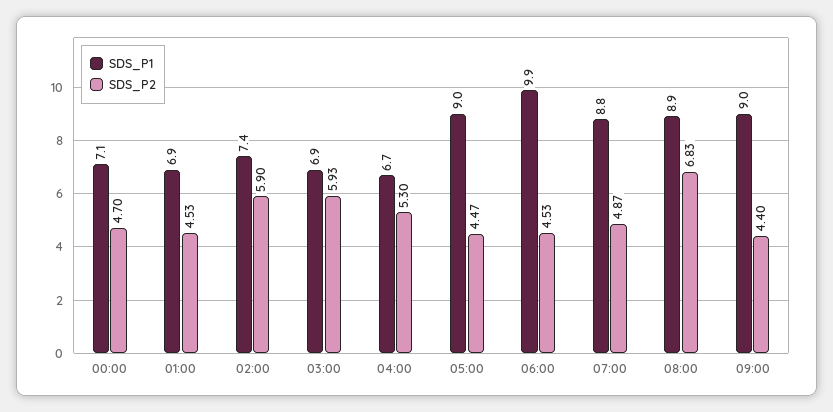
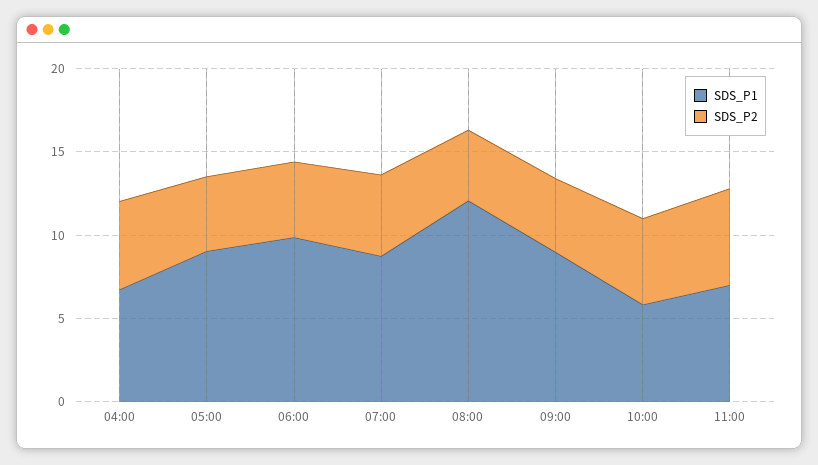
SDS_P1, 00:00: 7.1 -> none
SDS_P2, 00:00: 4.7 -> none
SDS_P1, 01:00: 6.9 -> none
SDS_P2, 01:00: 4.53 -> none
SDS_P1, 02:00: 7.4 -> none
SDS_P2, 02:00: 5.9 -> none
SDS_P1, 03:00: 6.9 -> none
SDS_P2, 03:00: 5.93 -> none
SDS_P1, 08:00: 8.9 -> 12
SDS_P2, 08:00: 6.83 -> 4
SDS_P1, 10:00: none -> 6
SDS_P2, 10:00: none -> 5
SDS_P1, 11:00: none -> 7
SDS_P2, 11:00: none -> 6

